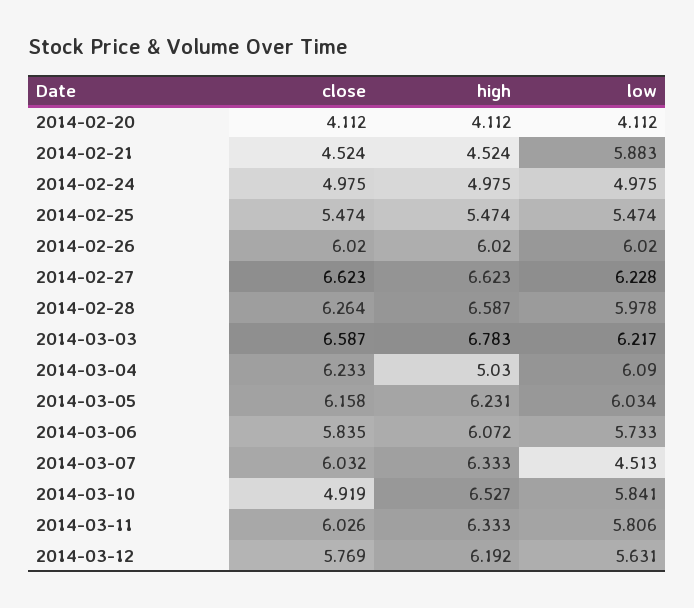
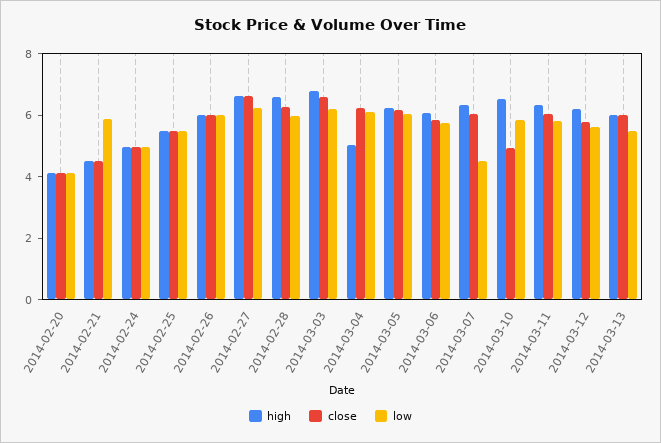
high, 2014-03-13: none -> 6
close, 2014-03-13: none -> 6
low, 2014-03-13: none -> 5.5

